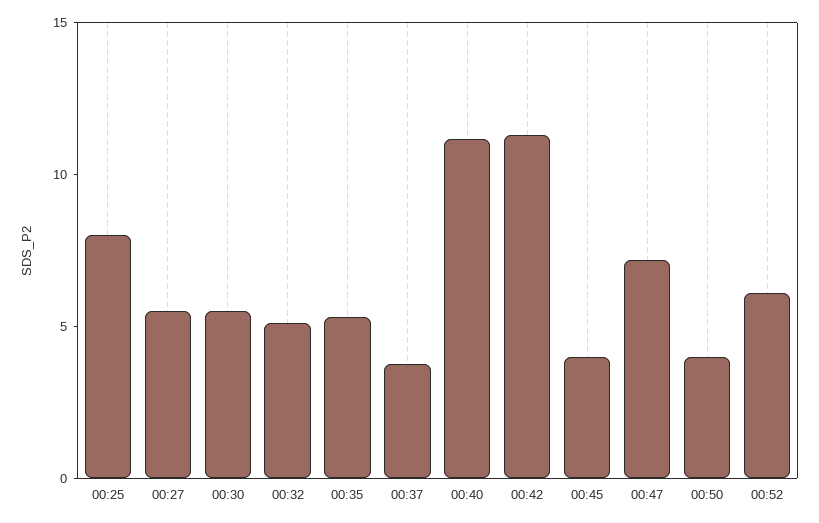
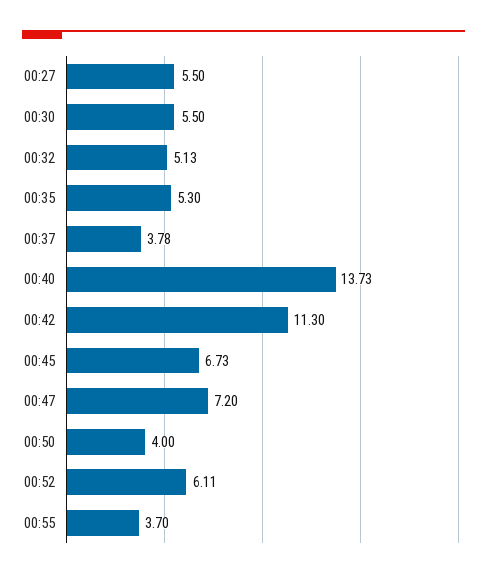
00:25: 8 -> none
00:40: 11 -> 13.73
00:45: 4 -> 6.73
00:55: none -> 3.7

